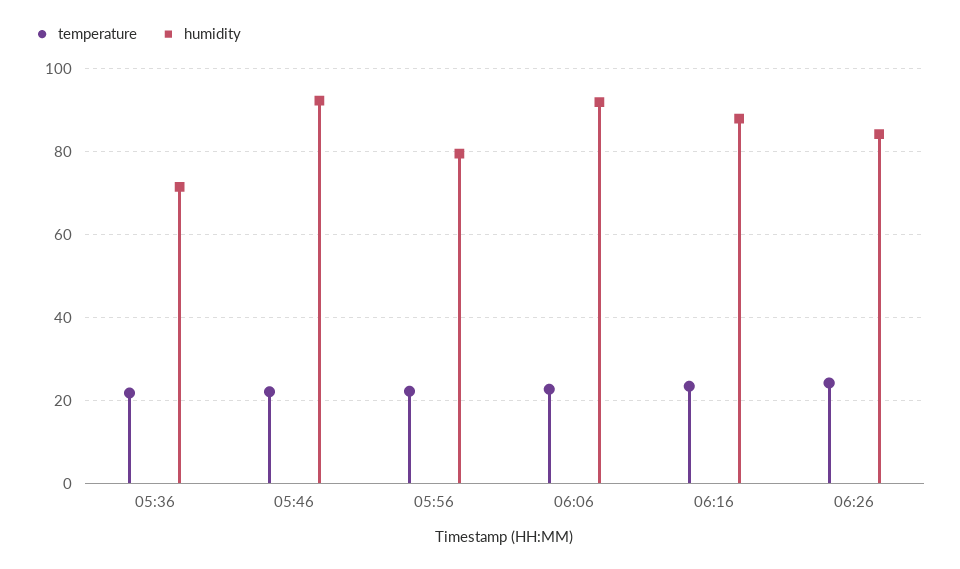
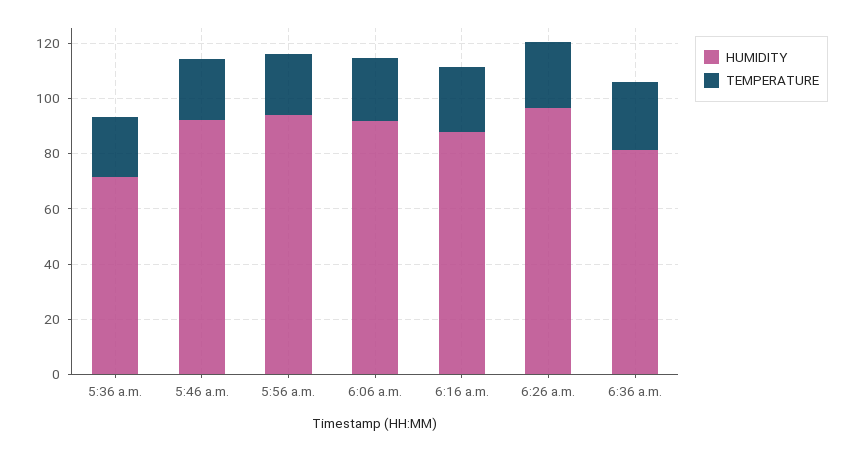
humidity, 05:56: 80 -> 95
humidity, 06:26: 84 -> 95
humidity, 6:36 a.m.: none -> 80
temperature, 6:36 a.m.: none -> 25

